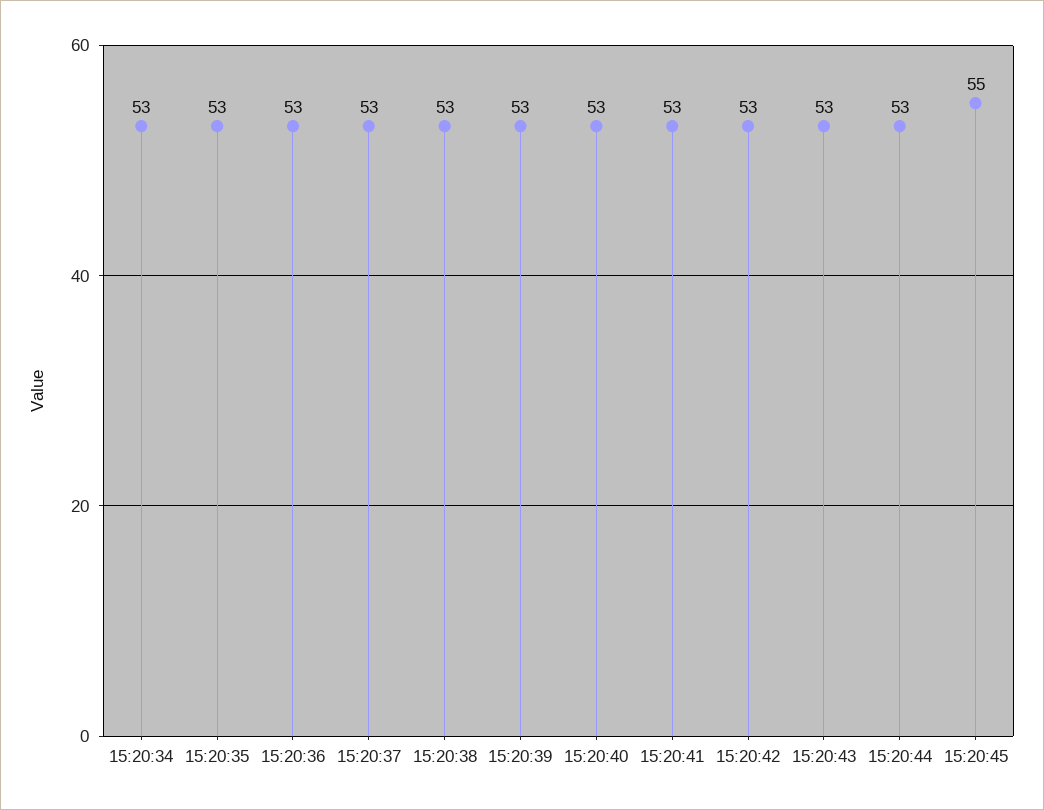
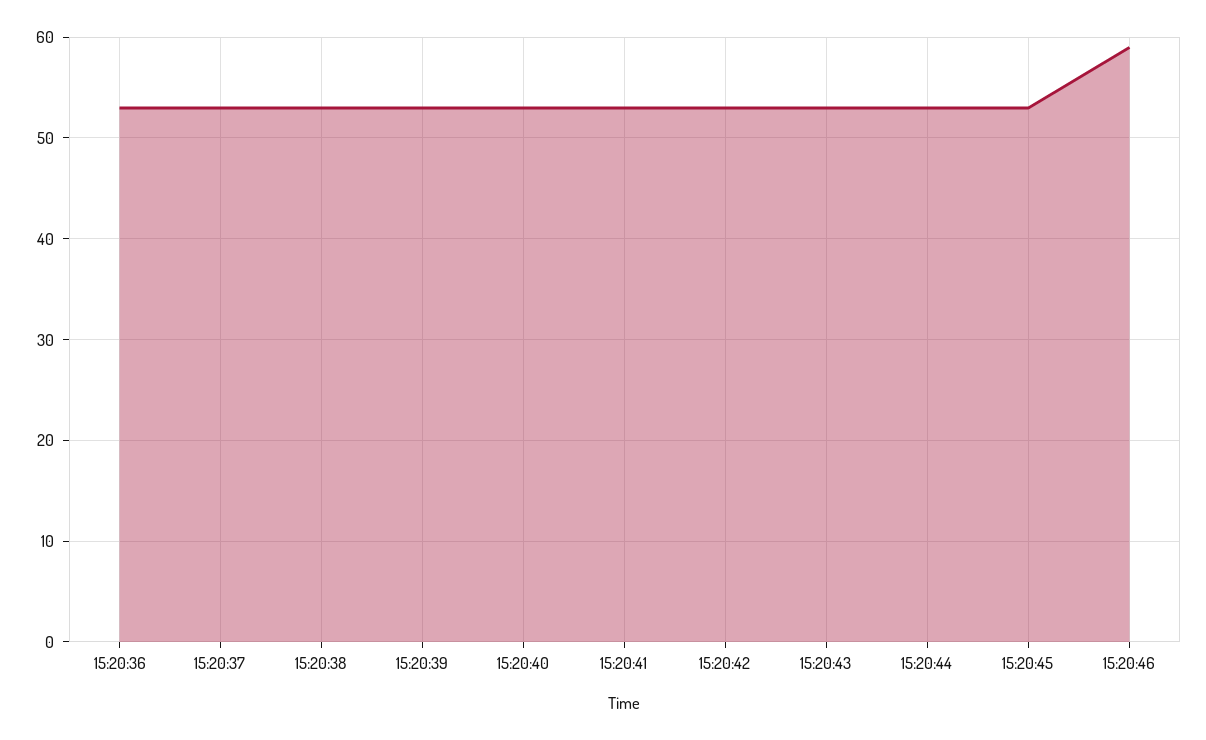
15:20:34: 53 -> none
15:20:35: 53 -> none
15:20:45: 55 -> 53
15:20:46: none -> 59

